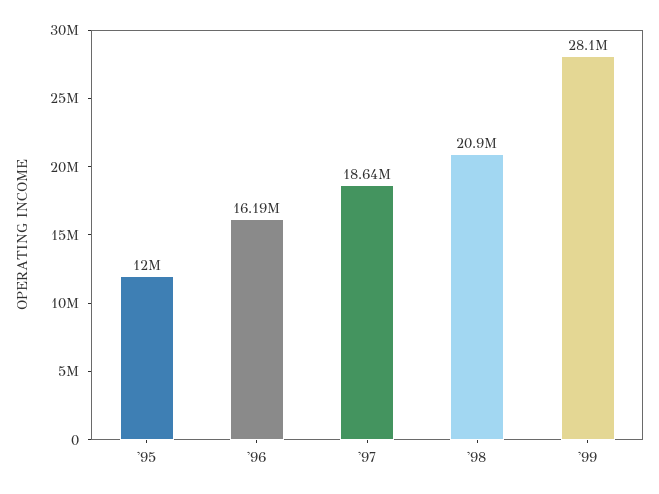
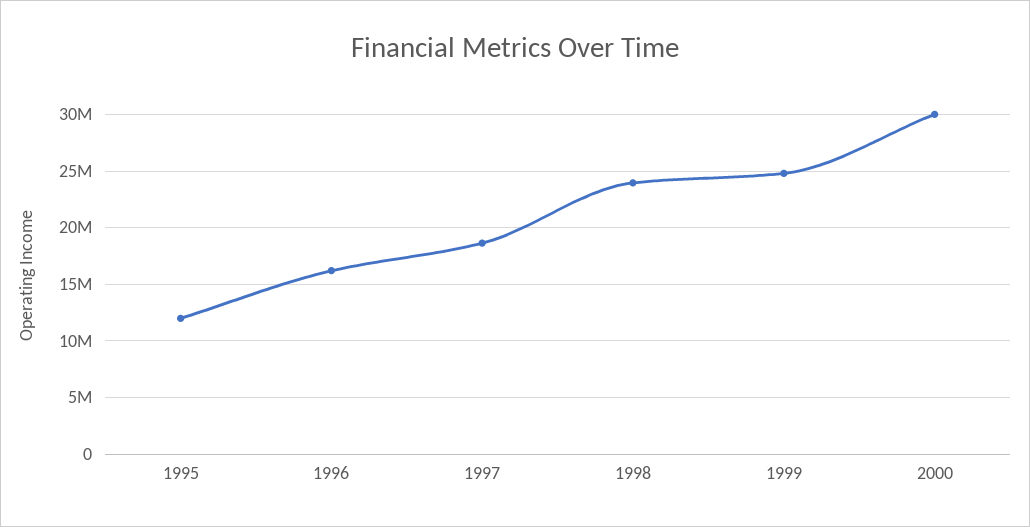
'98: 20900000 -> 24000000
'99: 28100000 -> 25000000
2000: none -> 30000000

